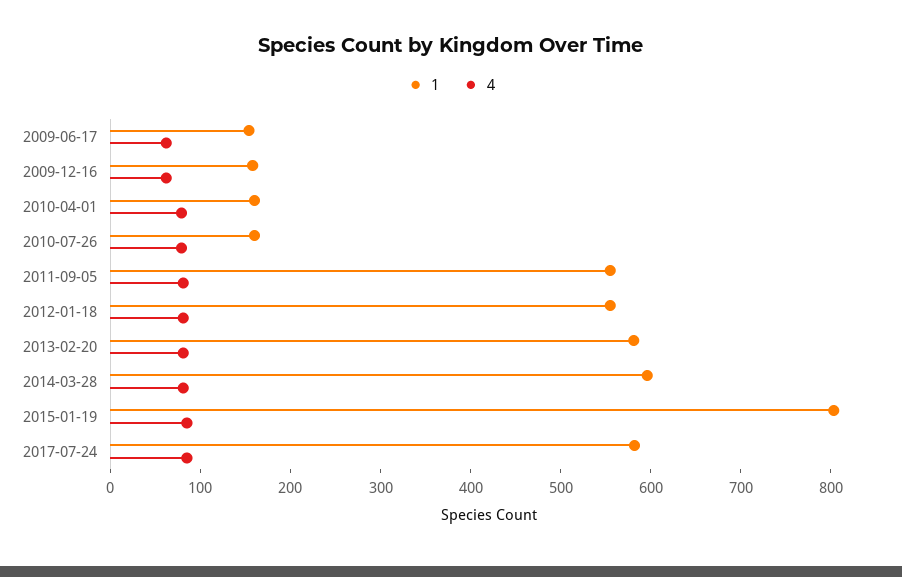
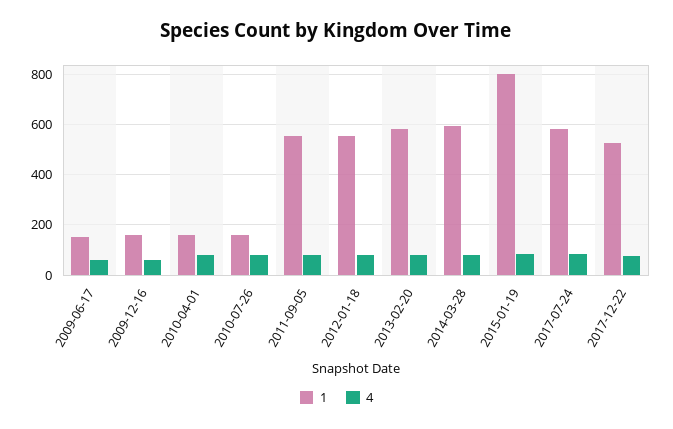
1, 2017-12-22: none -> 525
4, 2017-12-22: none -> 75

